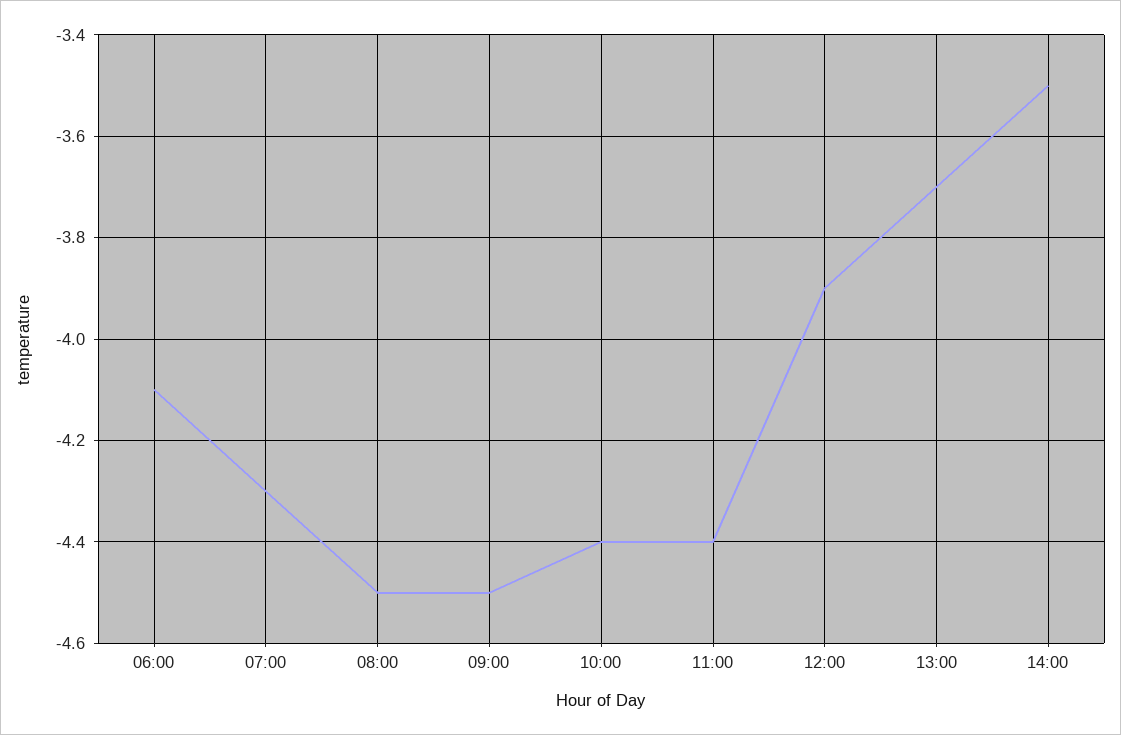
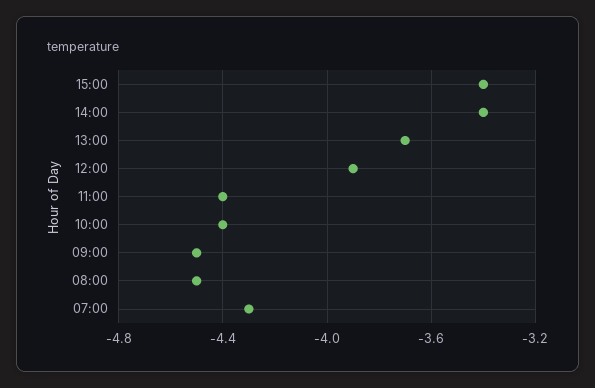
06:00: -4.1 -> none
14:00: -3.5 -> -3.4
15:00: none -> -3.4

